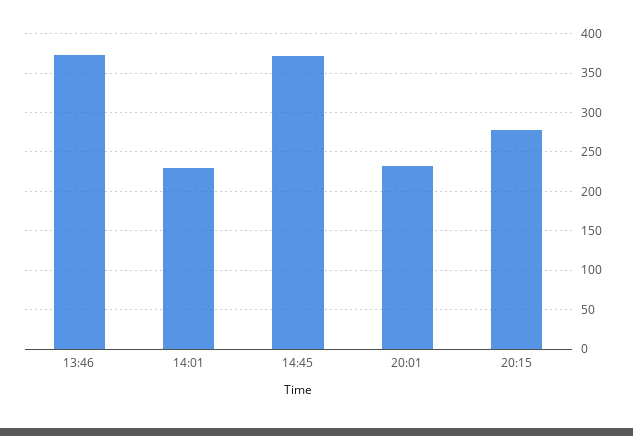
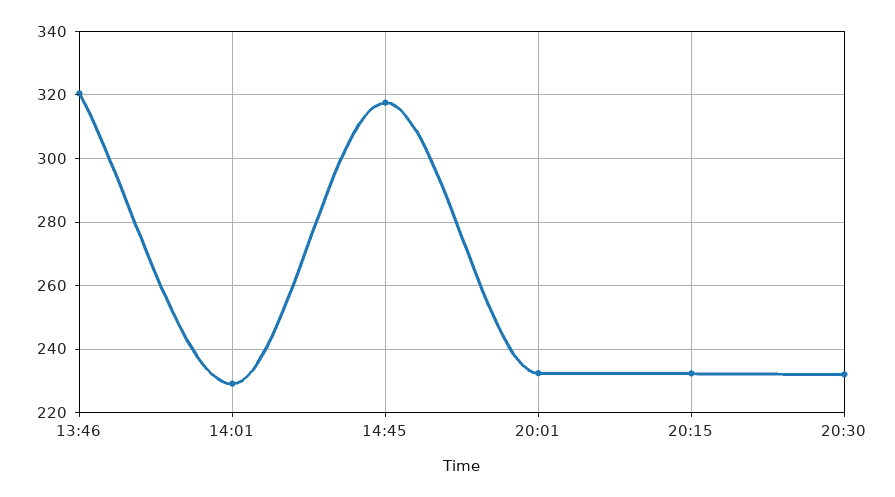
13:46: 370 -> 320
14:45: 370 -> 318
20:15: 280 -> 232
20:30: none -> 232

